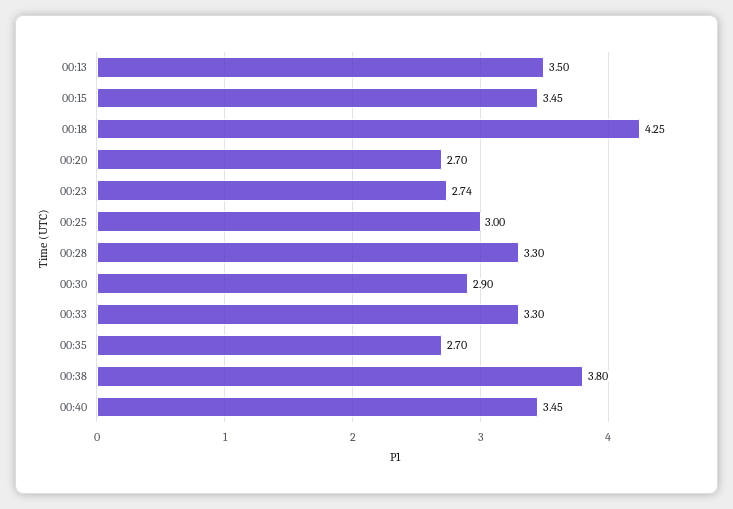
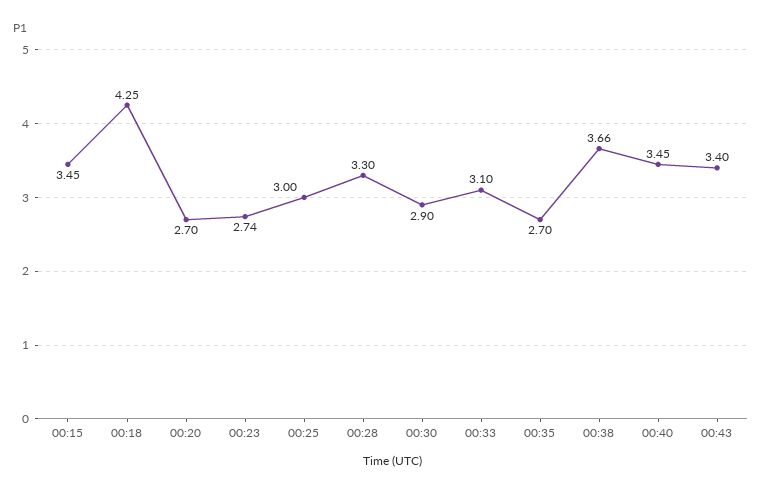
00:13: 3.5 -> none
00:33: 3.3 -> 3.1
00:38: 3.8 -> 3.66
00:43: none -> 3.4

